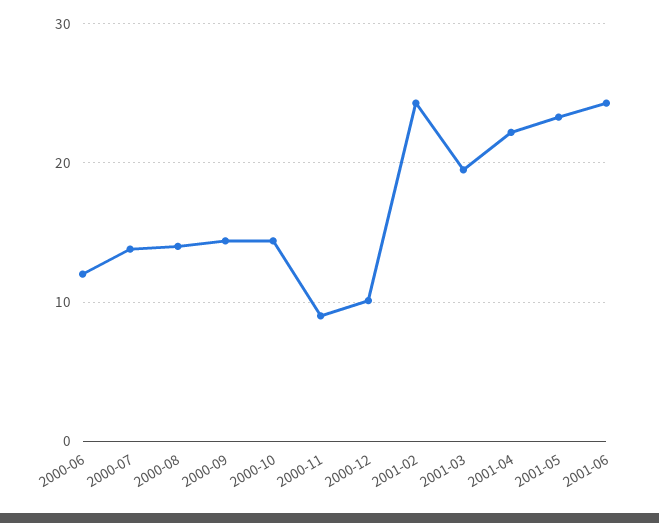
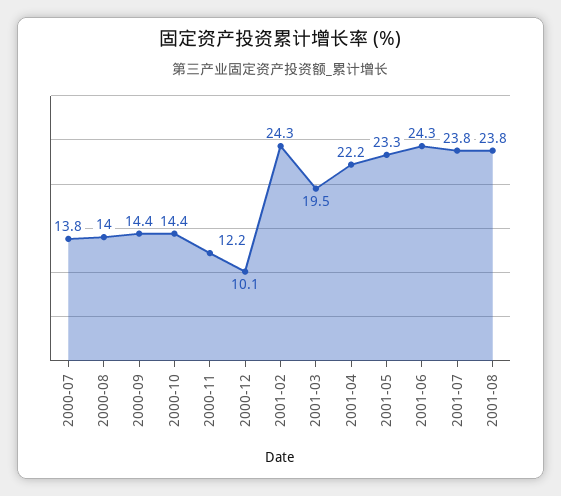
2000-06: 12 -> none
2000-11: 9 -> 12.2
2001-07: none -> 23.8
2001-08: none -> 23.8

